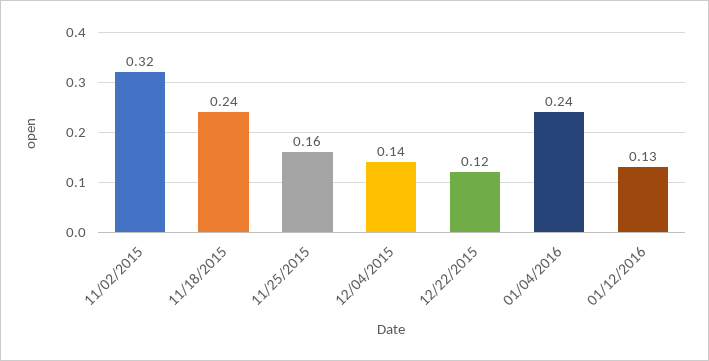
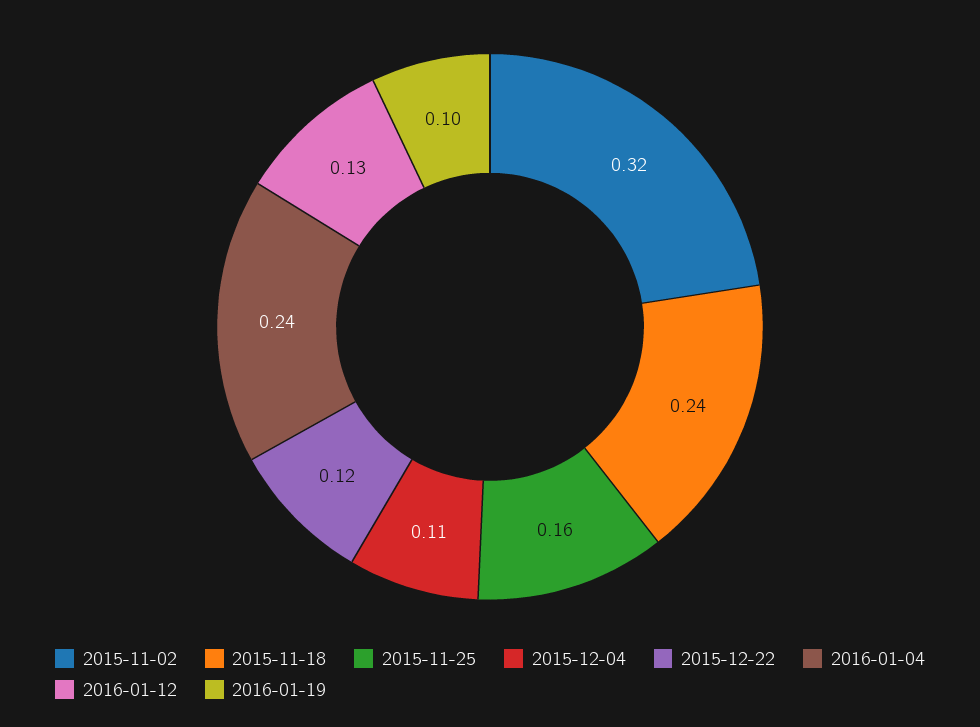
12/04/2015: 0.14 -> 0.11
2016-01-19: none -> 0.1

